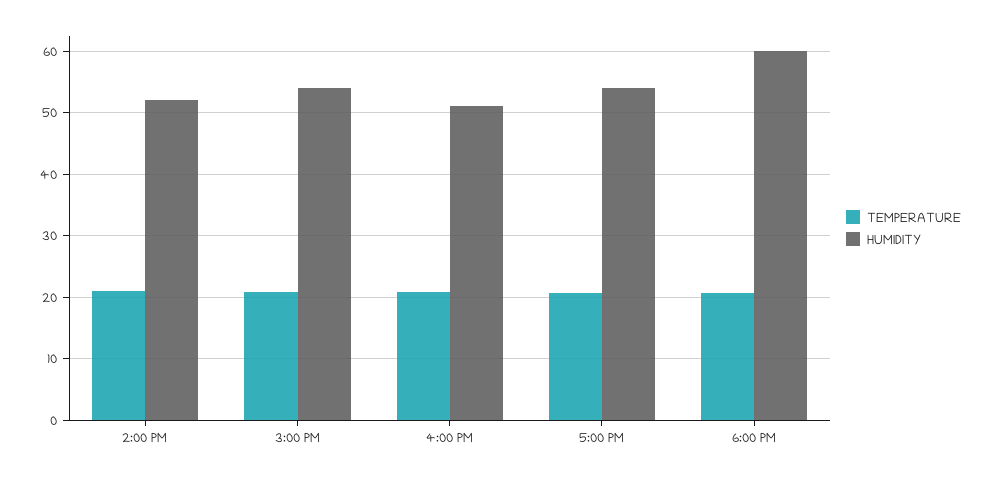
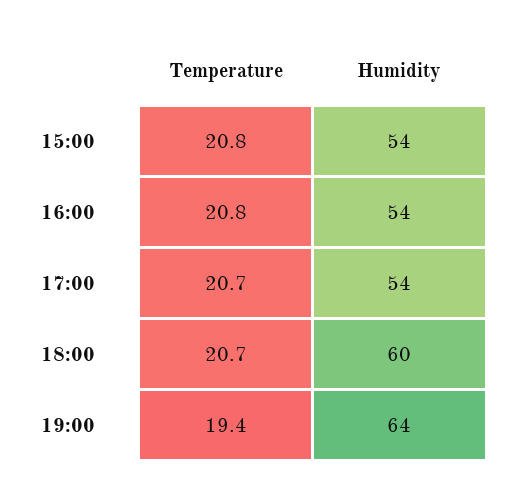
TEMPERATURE, 2:00 PM: 21 -> none
HUMIDITY, 2:00 PM: 52 -> none
HUMIDITY, 4:00 PM: 51 -> 54
TEMPERATURE, 19:00: none -> 19.4
HUMIDITY, 19:00: none -> 64

